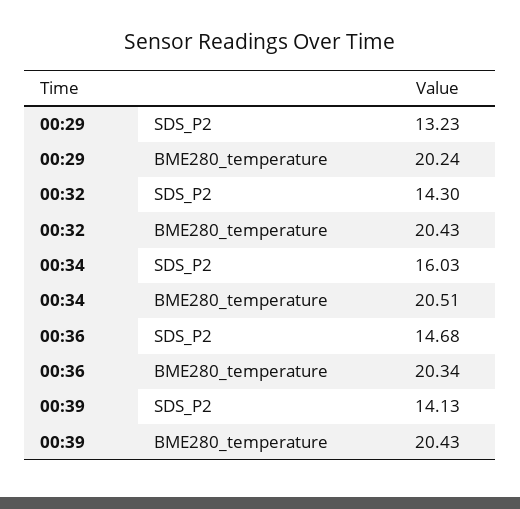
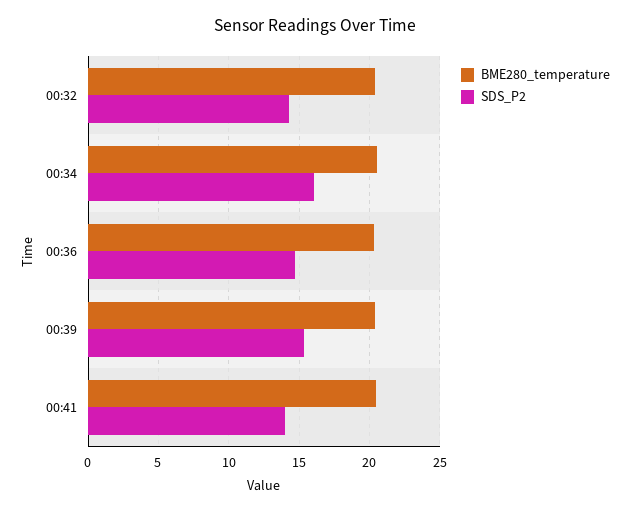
SDS_P2, 00:29: 13.23 -> none
BME280_temperature, 00:29: 20.24 -> none
SDS_P2, 00:39: 14.13 -> 15.5
BME280_temperature, 00:41: none -> 20.5
SDS_P2, 00:41: none -> 14

